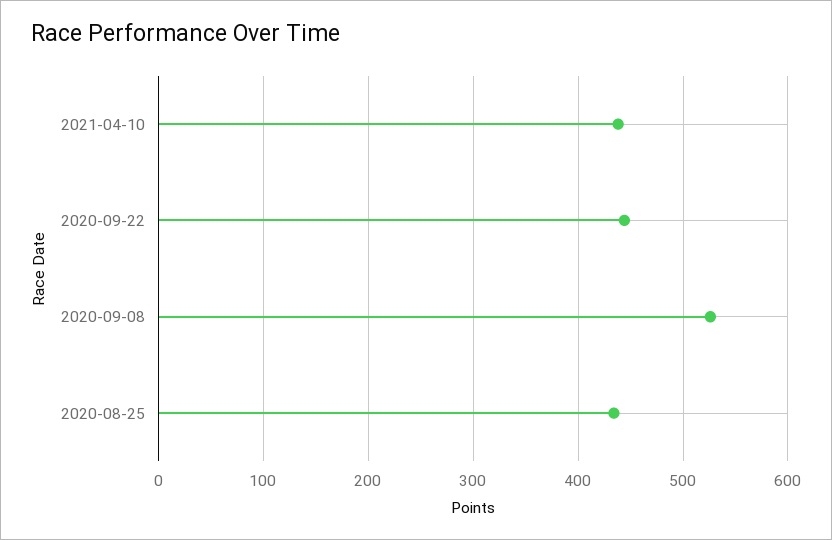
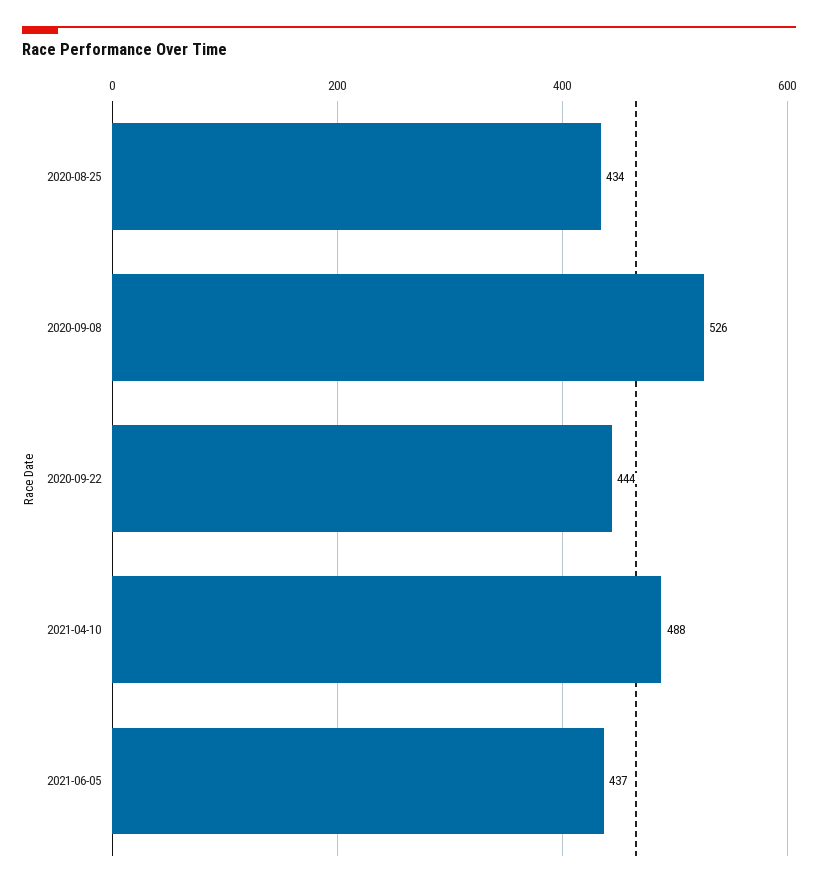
2021-04-10: 440 -> 488
2021-06-05: none -> 437

